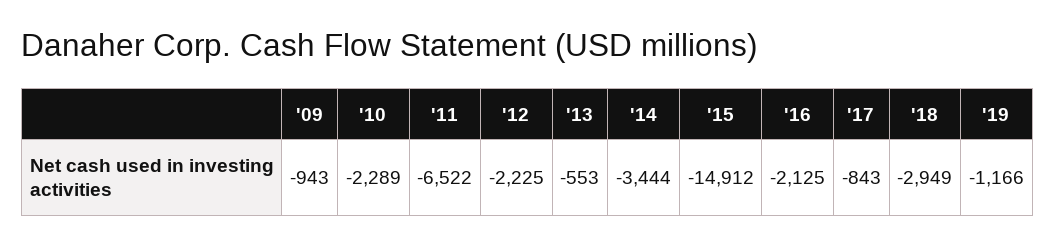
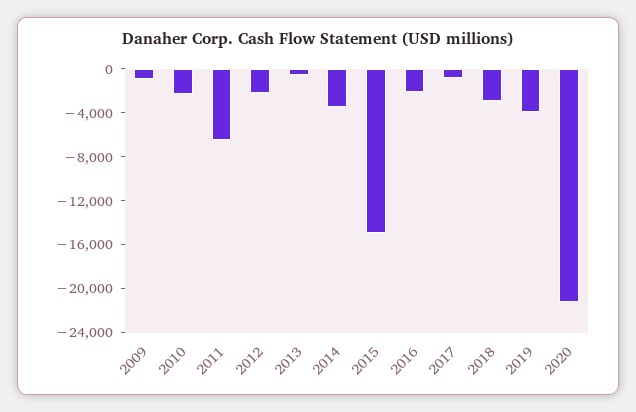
'19: -1166 -> -4000
2020: none -> -21000

